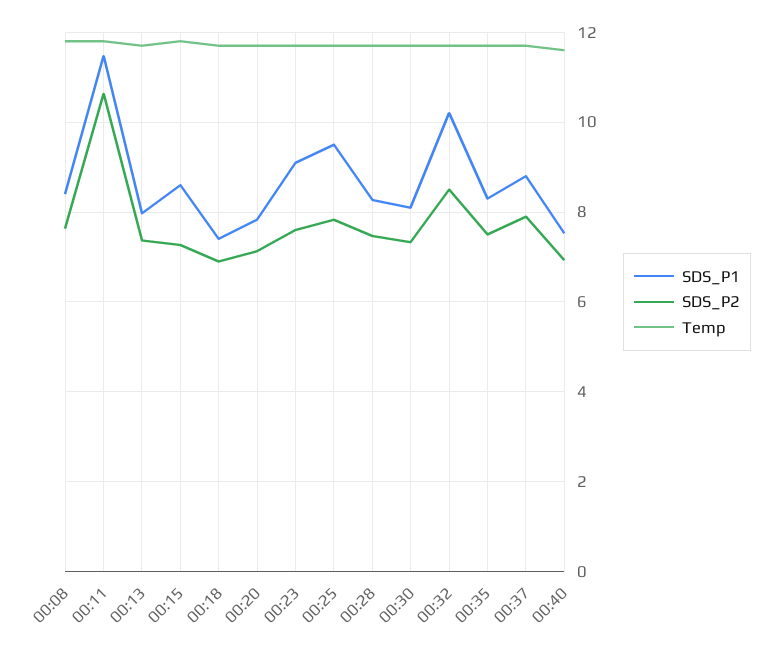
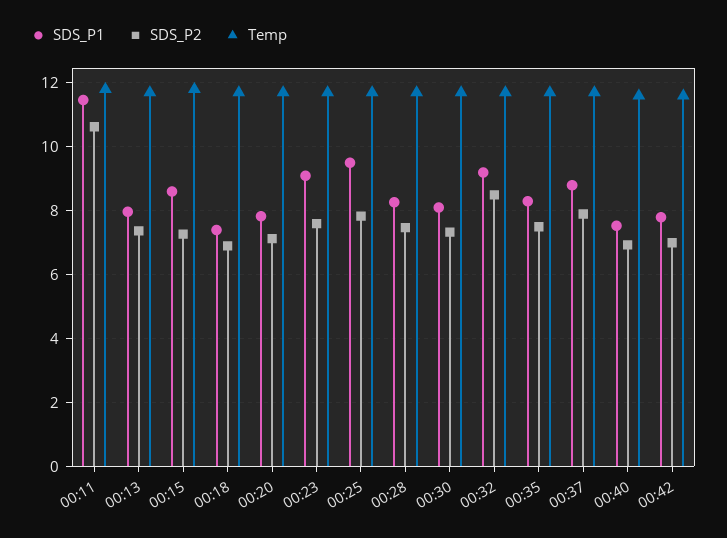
SDS_P1, 00:08: 8.4 -> none
SDS_P2, 00:08: 7.6 -> none
Temp, 00:08: 11.8 -> none
SDS_P1, 00:32: 10.2 -> 9.2
SDS_P1, 00:42: none -> 7.8
SDS_P2, 00:42: none -> 7
Temp, 00:42: none -> 11.6

